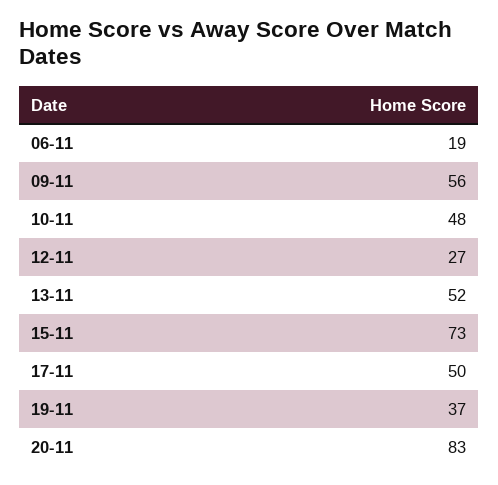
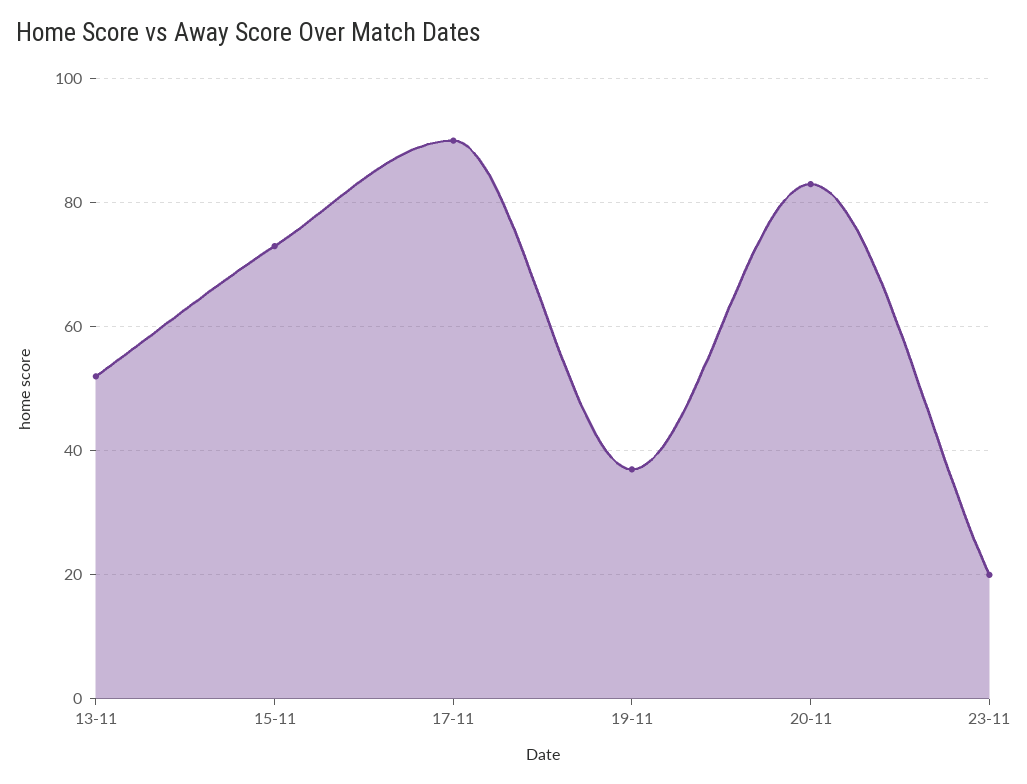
06-11: 19 -> none
09-11: 56 -> none
10-11: 48 -> none
12-11: 27 -> none
17-11: 50 -> 90
23-11: none -> 20

